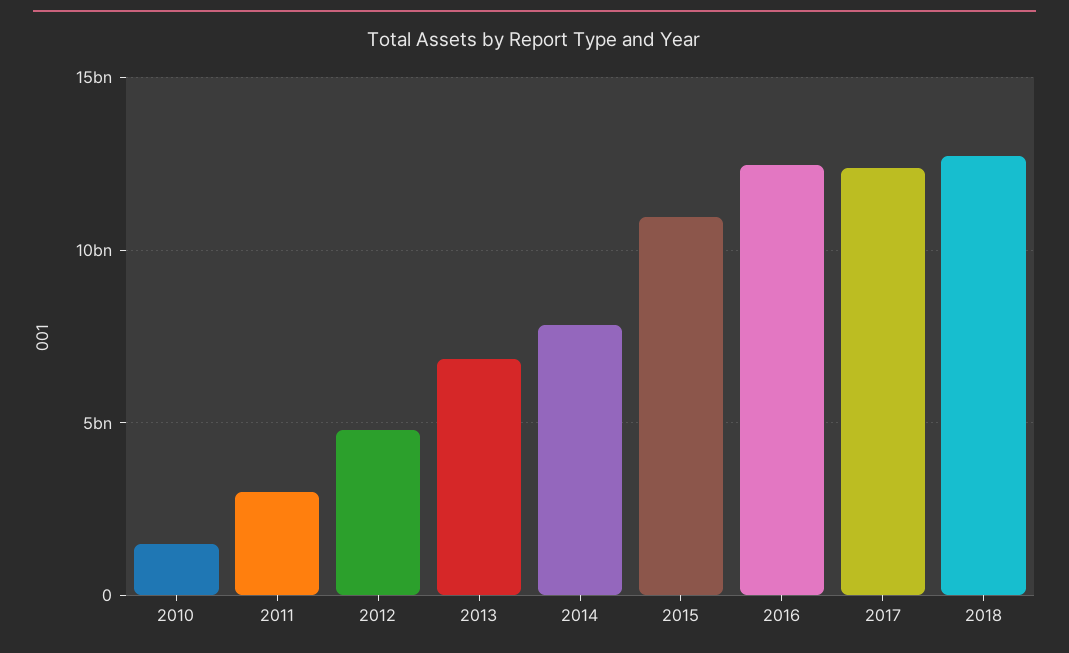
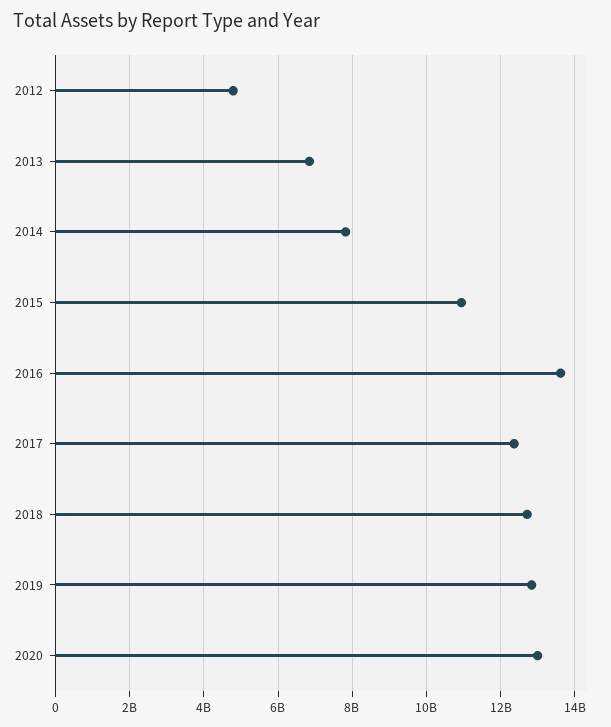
2010: 1500000000 -> none
2011: 3000000000 -> none
2016: 12500000000 -> 13600000000
2019: none -> 12800000000
2020: none -> 13000000000

